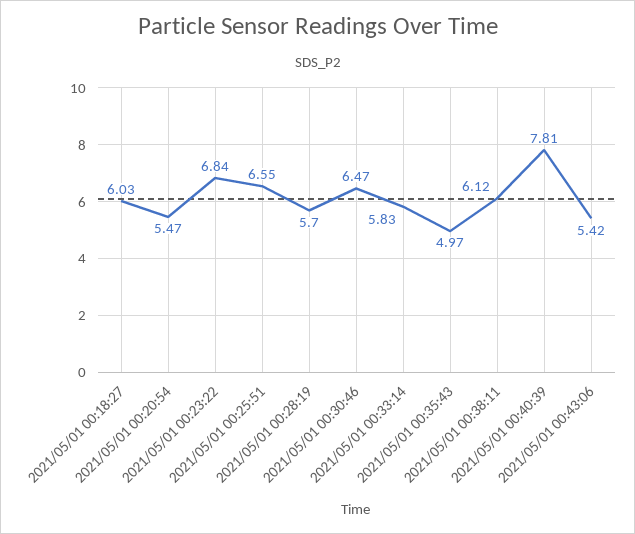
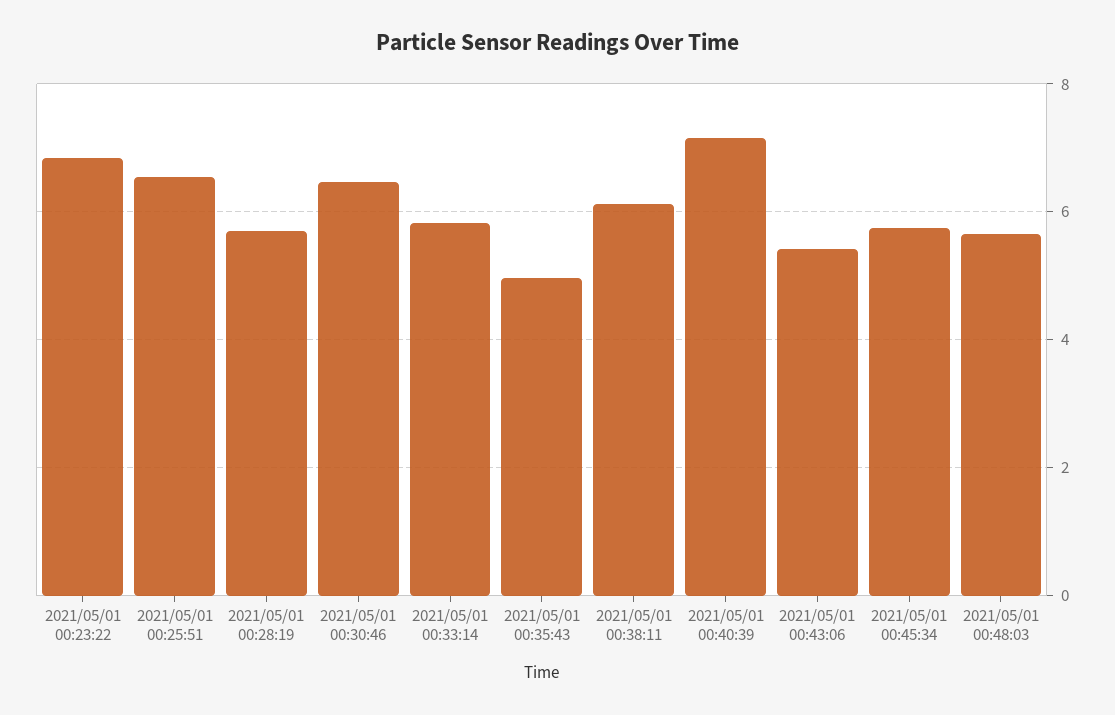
2021/05/01 00:18:27: 6.03 -> none
2021/05/01 00:20:54: 5.47 -> none
2021/05/01 00:40:39: 7.81 -> 7.2
2021/05/01 00:45:34: none -> 5.8
2021/05/01 00:48:03: none -> 5.6

